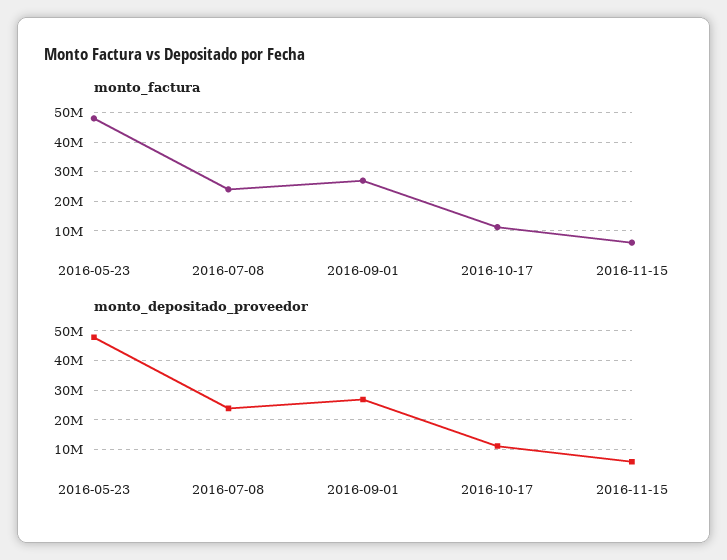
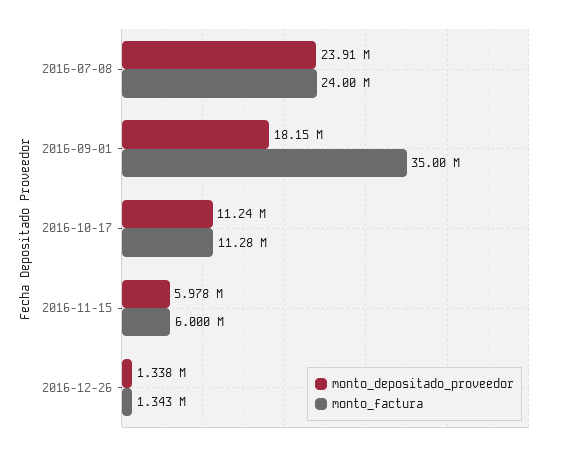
monto_factura, 2016-05-23: 47500000 -> none
monto_factura, 2016-09-01: 27500000 -> 35000000
monto_depositado_proveedor, 2016-05-23: 47500000 -> none
monto_depositado_proveedor, 2016-09-01: 27500000 -> 18150000
monto_depositado_proveedor, 2016-12-26: none -> 1338000
monto_factura, 2016-12-26: none -> 1343000

